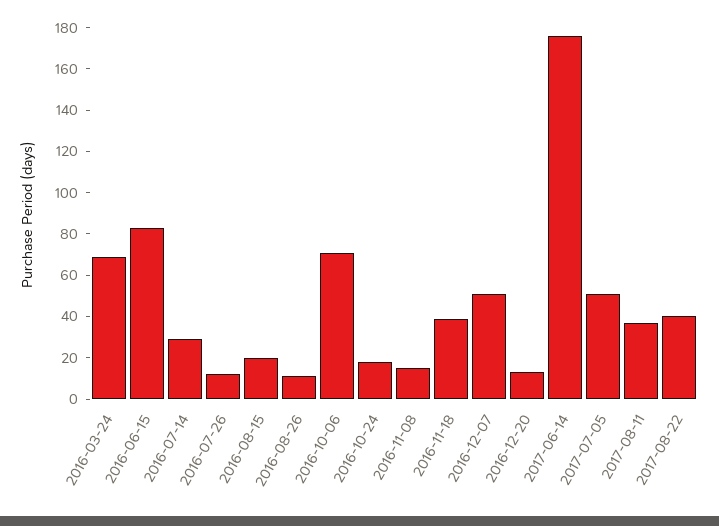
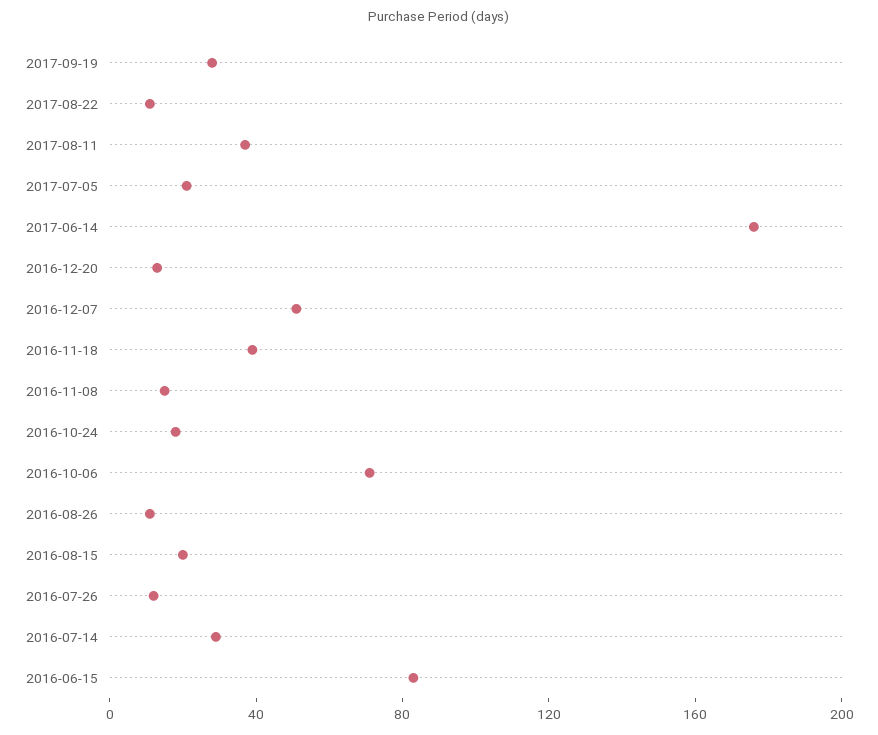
2016-03-24: 70 -> none
2017-07-05: 50 -> 20
2017-08-22: 40 -> 10
2017-09-19: none -> 30

